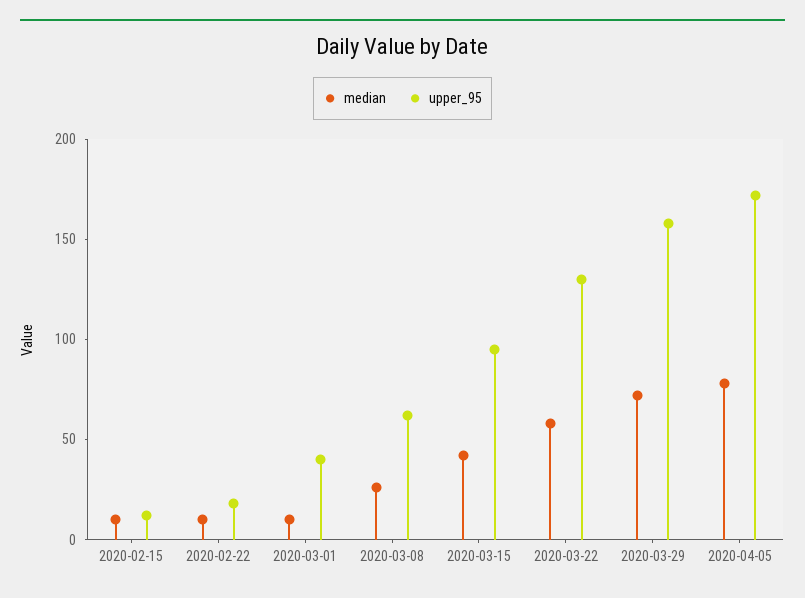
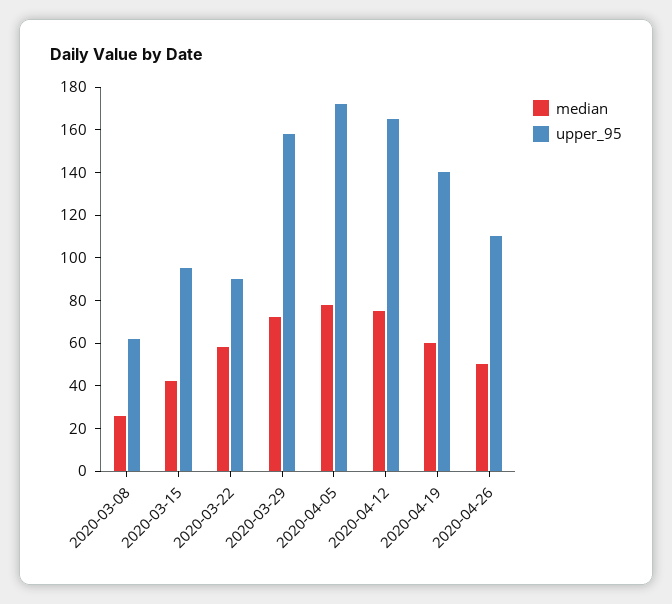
median, 2020-02-15: 10 -> none
upper_95, 2020-02-15: 10 -> none
median, 2020-02-22: 10 -> none
upper_95, 2020-02-22: 20 -> none
median, 2020-03-01: 10 -> none
upper_95, 2020-03-01: 40 -> none
upper_95, 2020-03-22: 130 -> 90
median, 2020-04-12: none -> 75
upper_95, 2020-04-12: none -> 165
median, 2020-04-19: none -> 60
upper_95, 2020-04-19: none -> 140
median, 2020-04-26: none -> 50
upper_95, 2020-04-26: none -> 110

